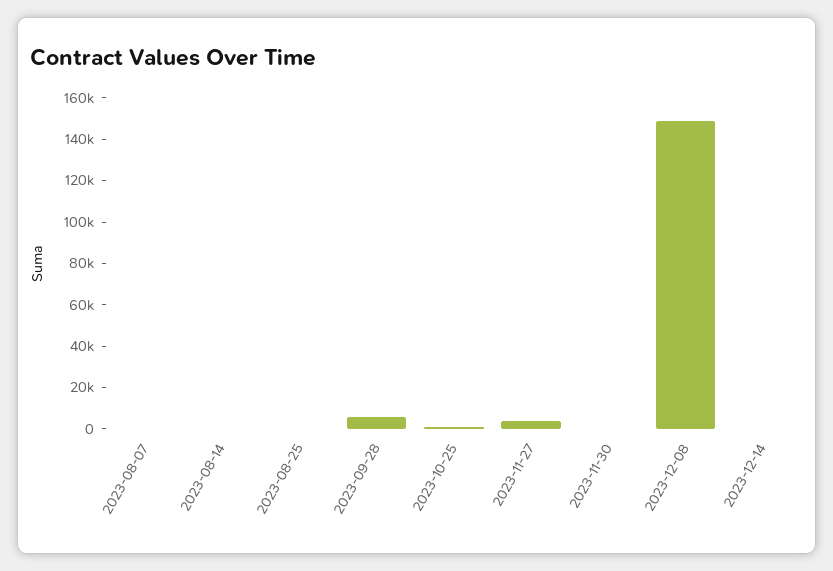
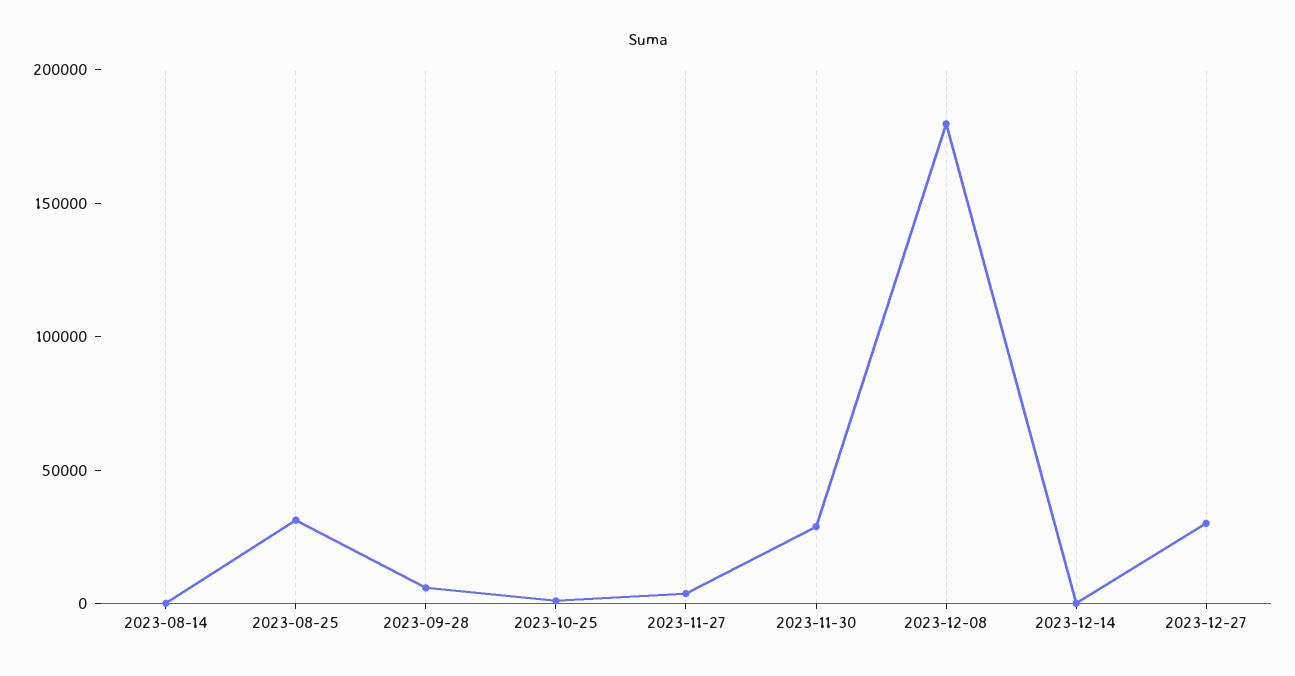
2023-08-07: 0 -> none
2023-08-25: 0 -> 30000
2023-11-30: 0 -> 30000
2023-12-08: 150000 -> 180000
2023-12-27: none -> 30000

